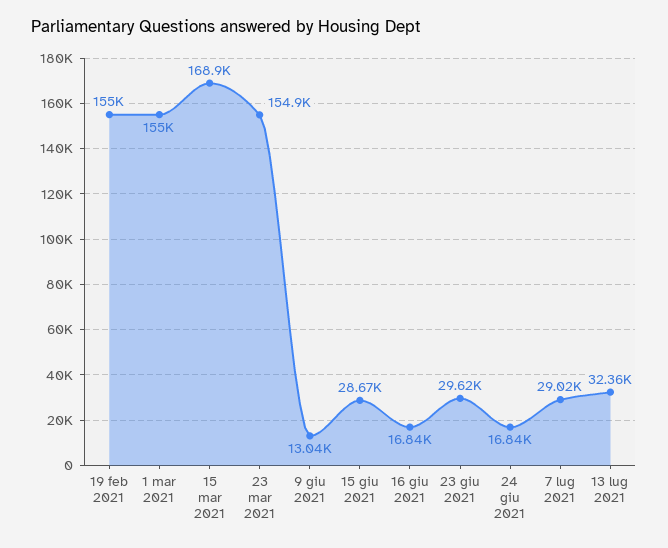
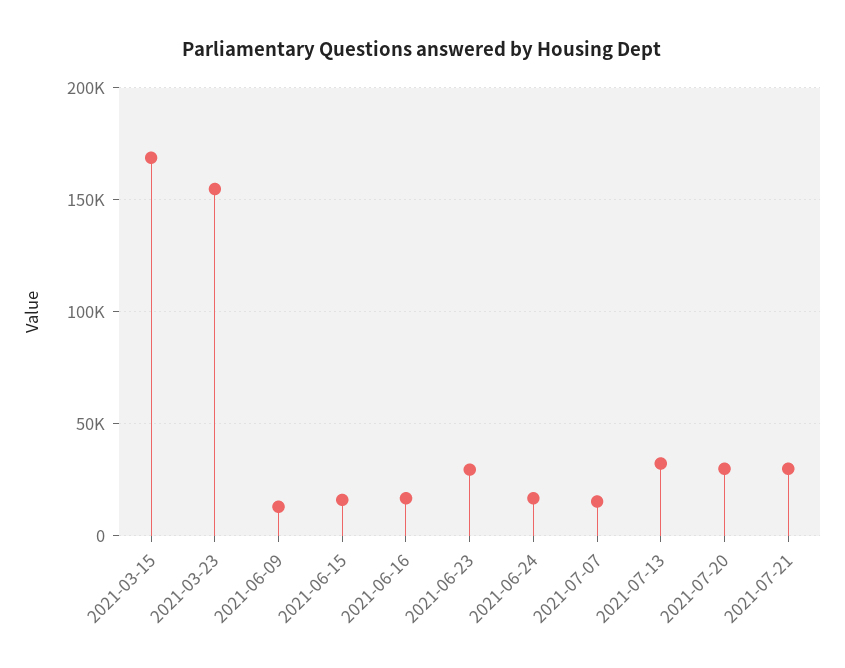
19 feb 2021: 155000 -> none
1 mar 2021: 155000 -> none
15 giu 2021: 28670 -> 15000
7 lug 2021: 29020 -> 15000
2021-07-20: none -> 30000
2021-07-21: none -> 30000

